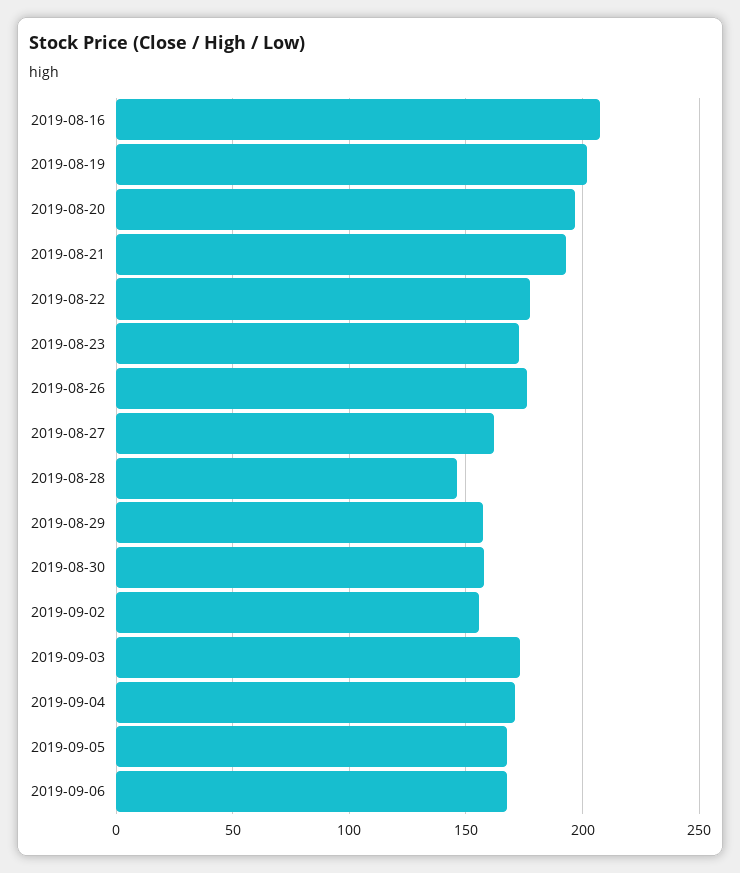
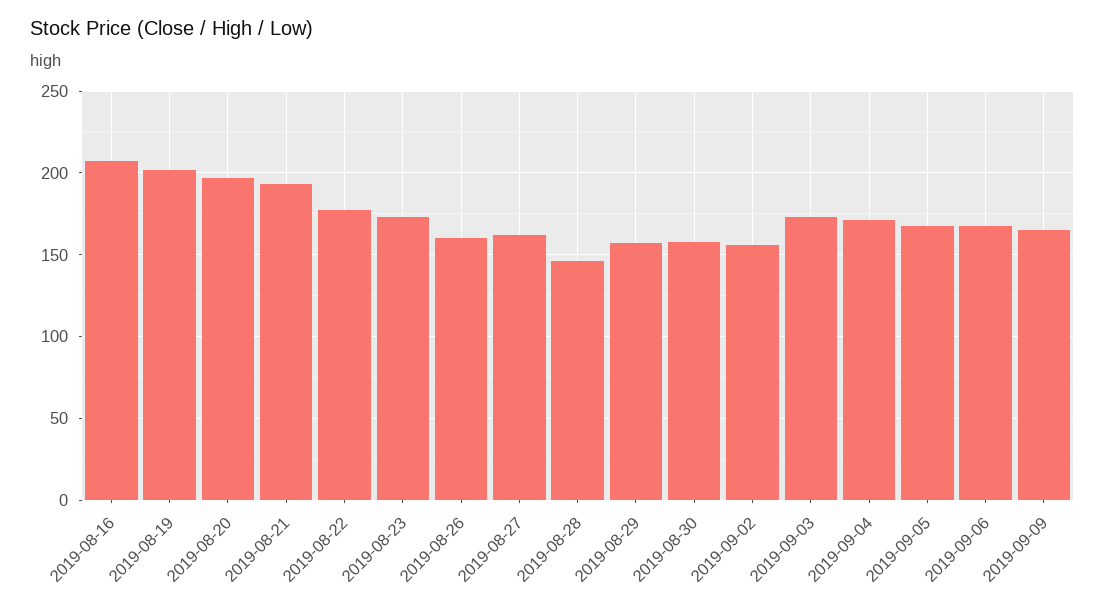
2019-08-26: 175 -> 160
2019-09-09: none -> 165

